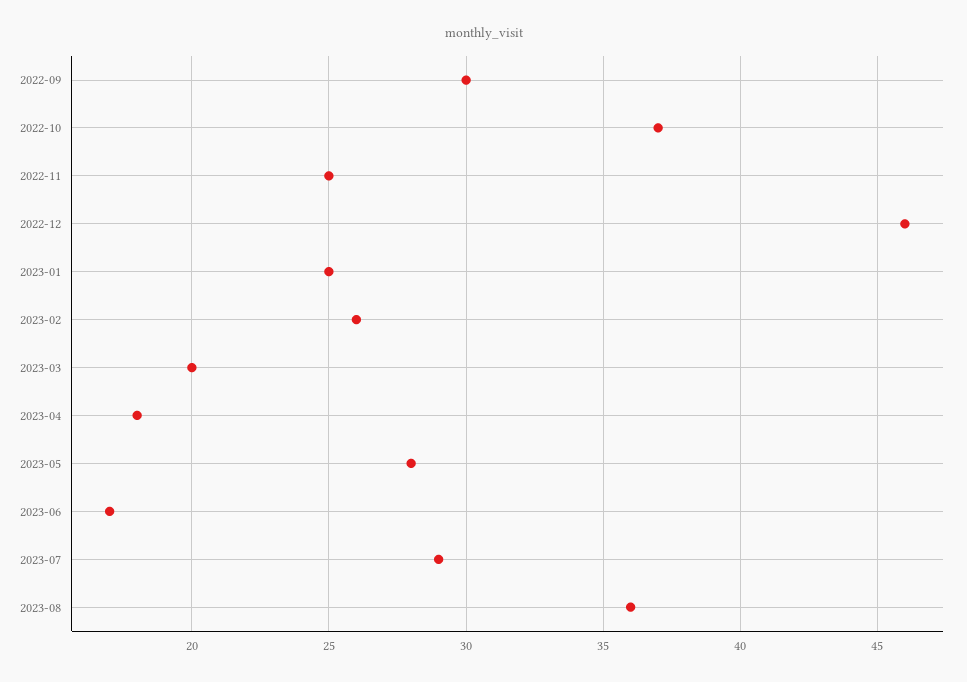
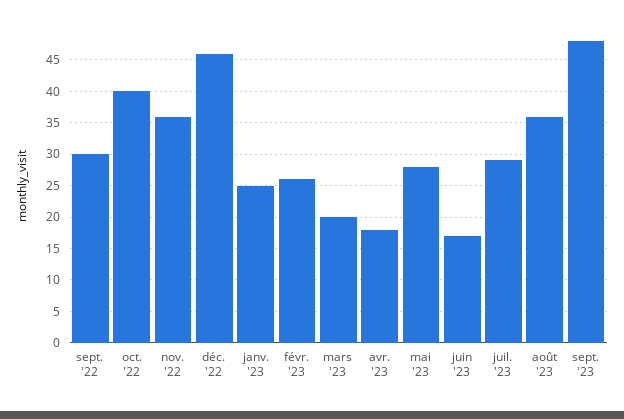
2022-10: 37 -> 40
2022-11: 25 -> 36
sept. '23: none -> 48

